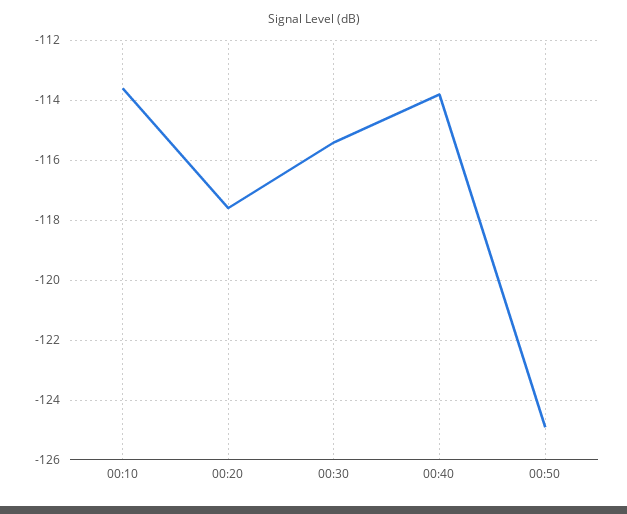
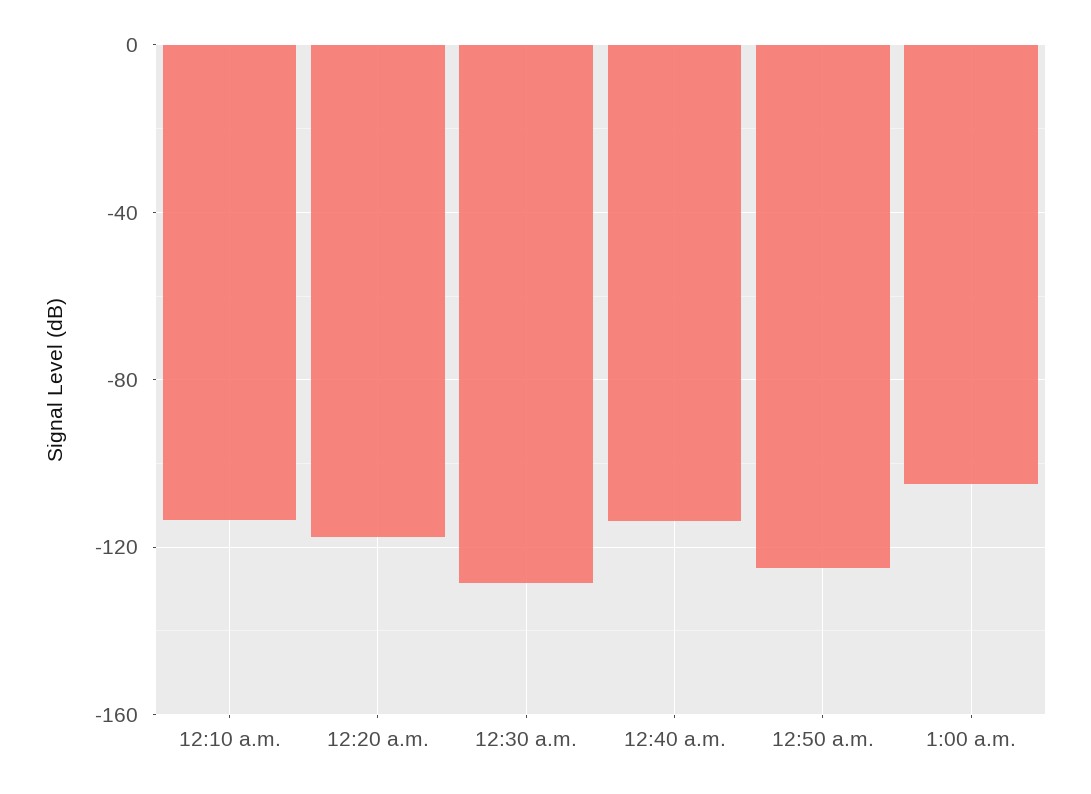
00:30: -115.5 -> -130
1:00 a.m.: none -> -105

